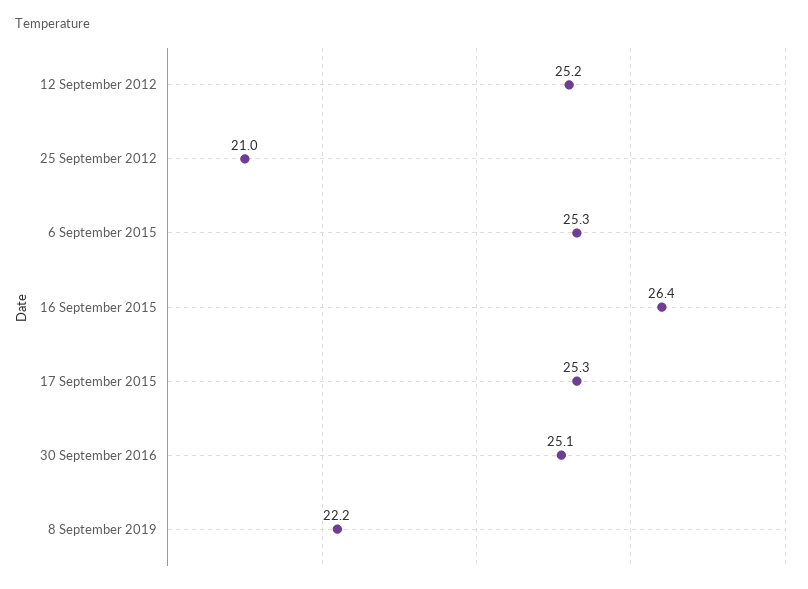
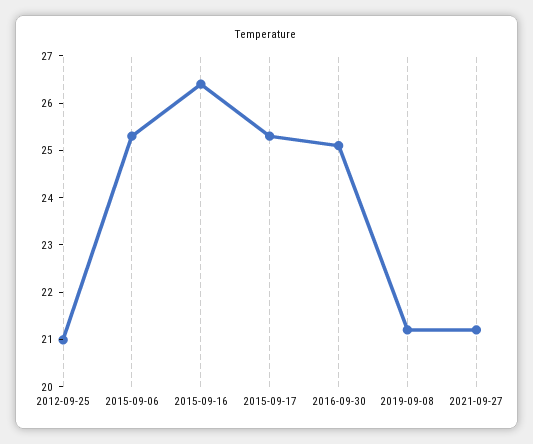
12 September 2012: 25.2 -> none
8 September 2019: 22.2 -> 21.2
2021-09-27: none -> 21.2

